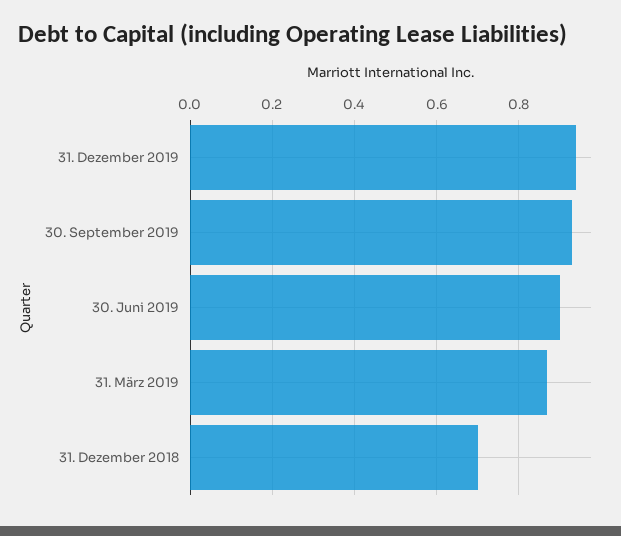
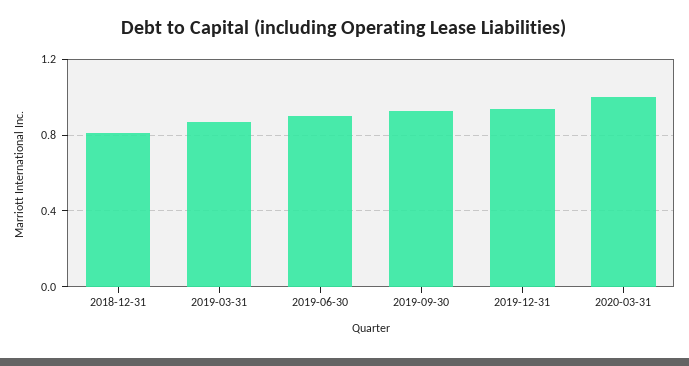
31. Dezember 2018: 0.7 -> 0.8
2020-03-31: none -> 1

